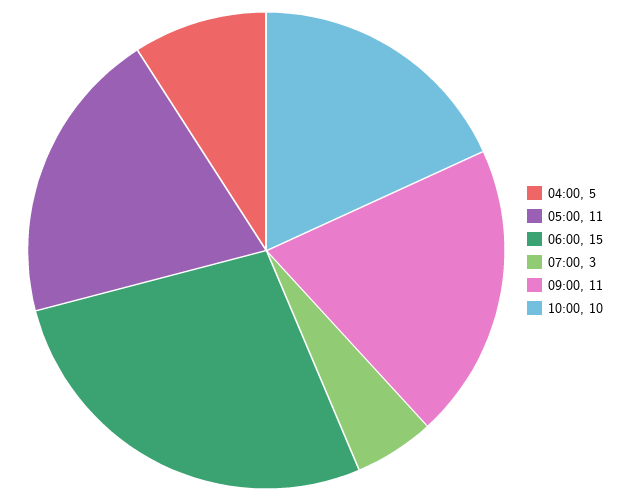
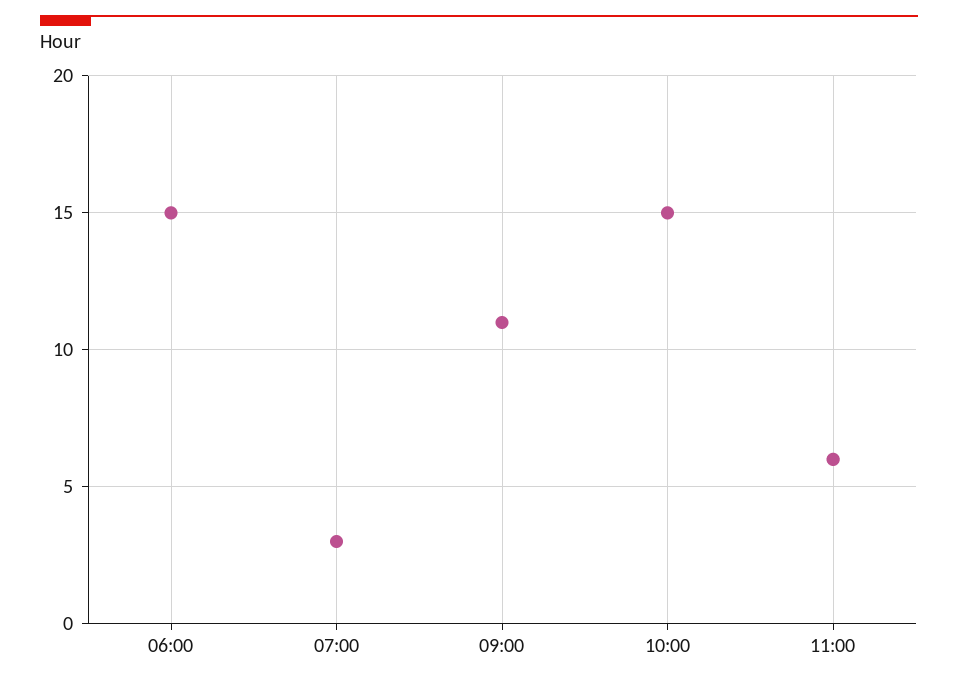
04:00: 5 -> none
05:00: 11 -> none
10:00: 10 -> 15
11:00: none -> 6

